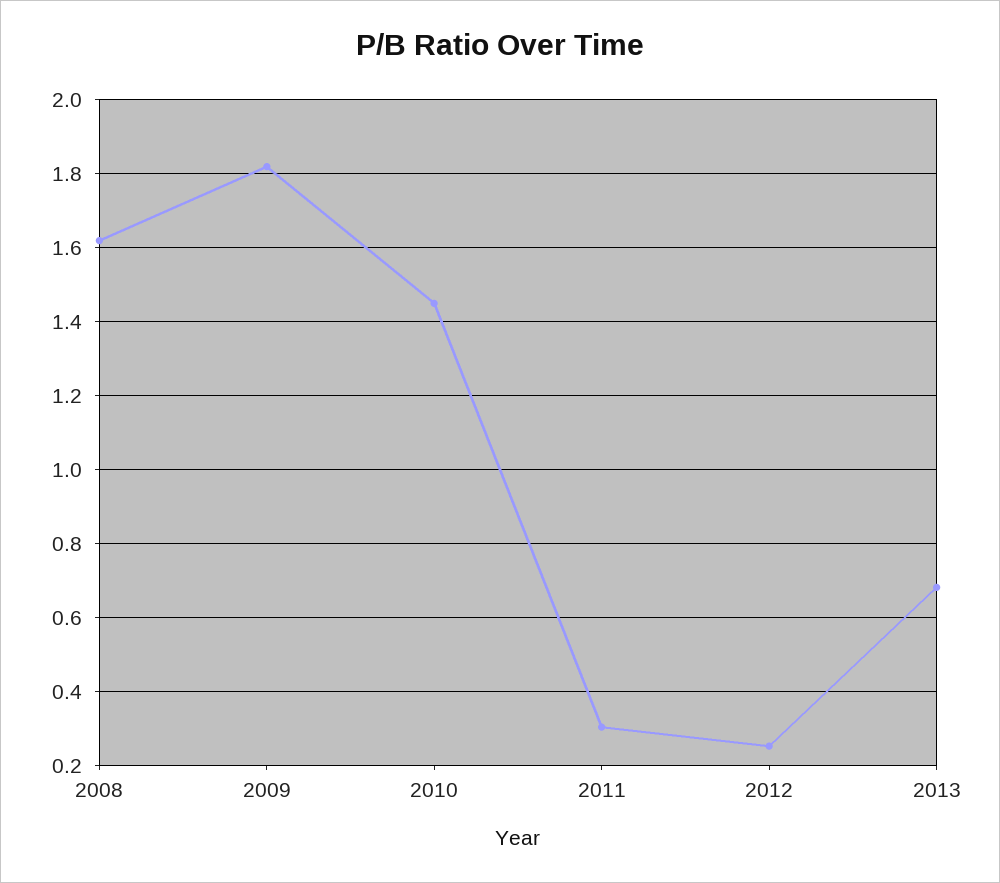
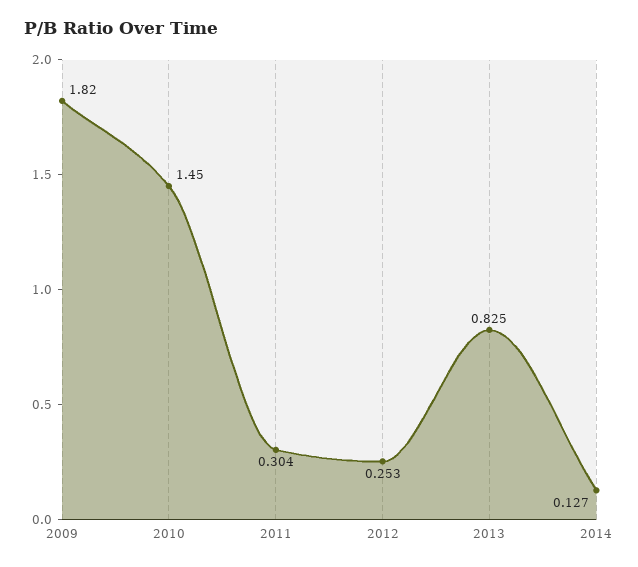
2008: 1.62 -> none
2013: 0.68 -> 0.825
2014: none -> 0.127

